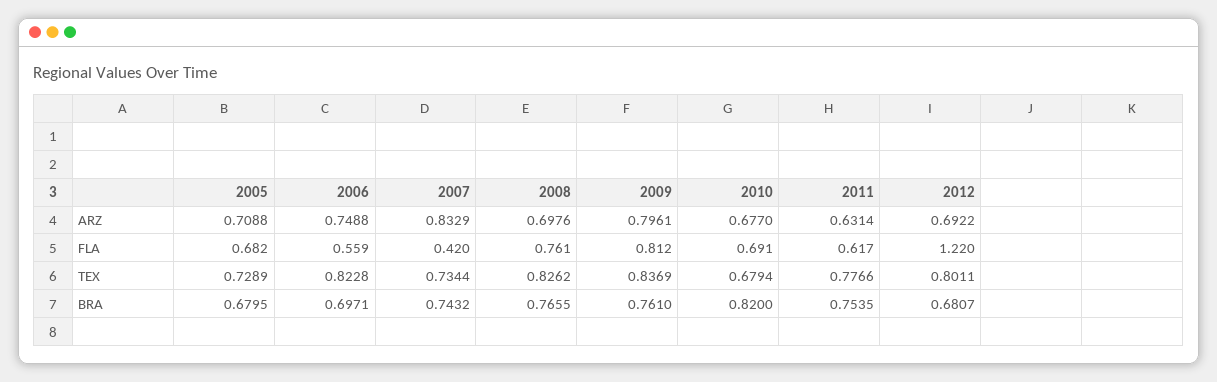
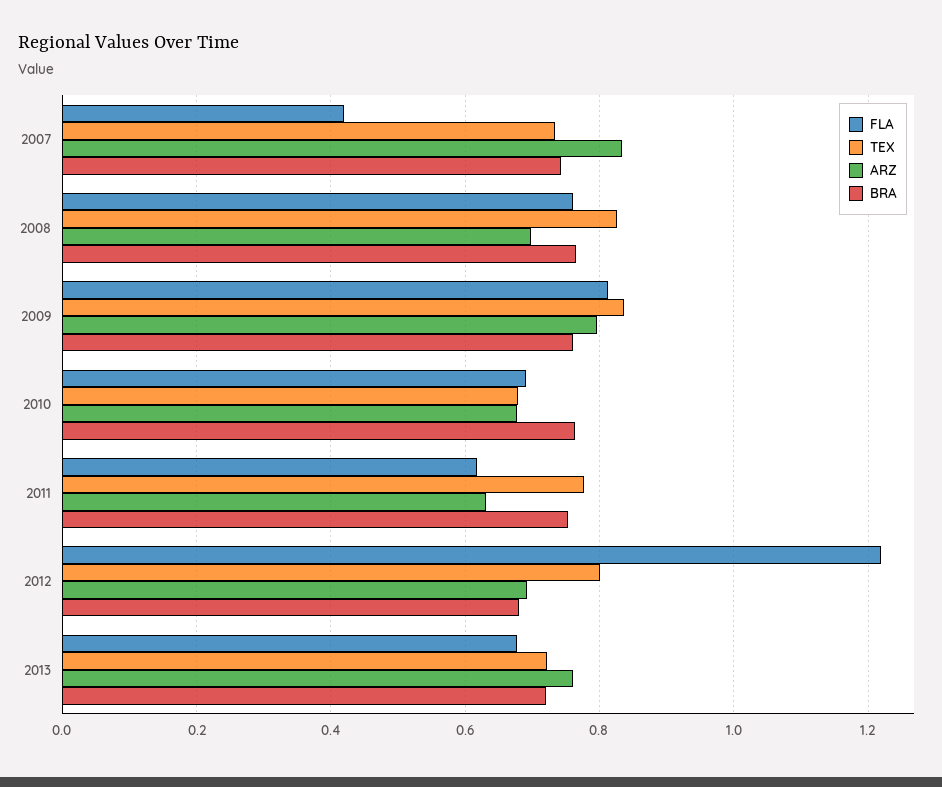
ARZ, 2005: 0.7088 -> none
ARZ, 2006: 0.7488 -> none
FLA, 2005: 0.682 -> none
FLA, 2006: 0.559 -> none
TEX, 2005: 0.7289 -> none
TEX, 2006: 0.8228 -> none
BRA, 2005: 0.6795 -> none
BRA, 2006: 0.6971 -> none
BRA, 2010: 0.82 -> 0.76
FLA, 2013: none -> 0.68
TEX, 2013: none -> 0.72
ARZ, 2013: none -> 0.76
BRA, 2013: none -> 0.72

